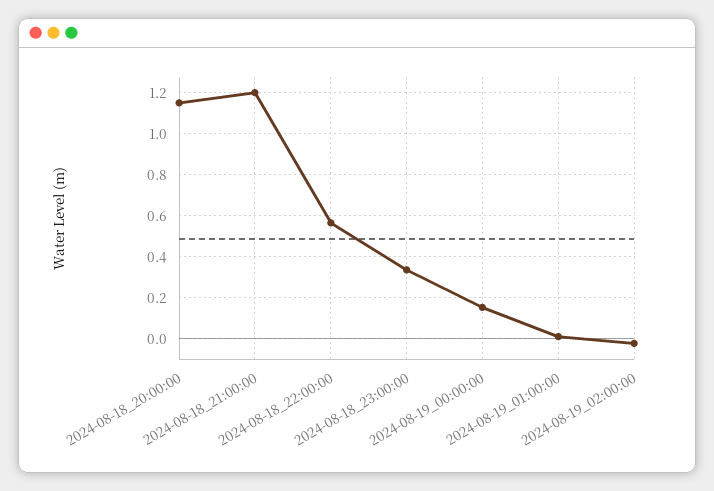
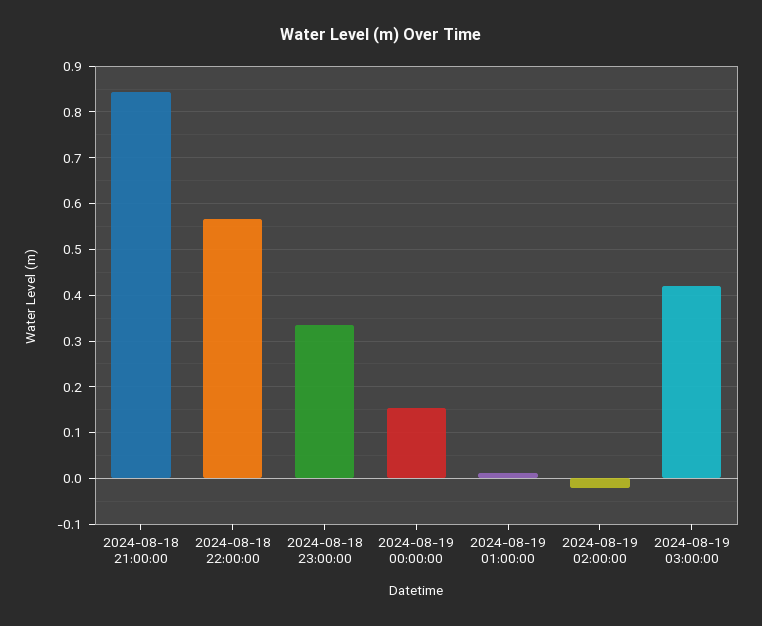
2024-08-18_20:00:00: 1.15 -> none
2024-08-18_21:00:00: 1.2 -> 0.84
2024-08-19 03:00:00: none -> 0.42

